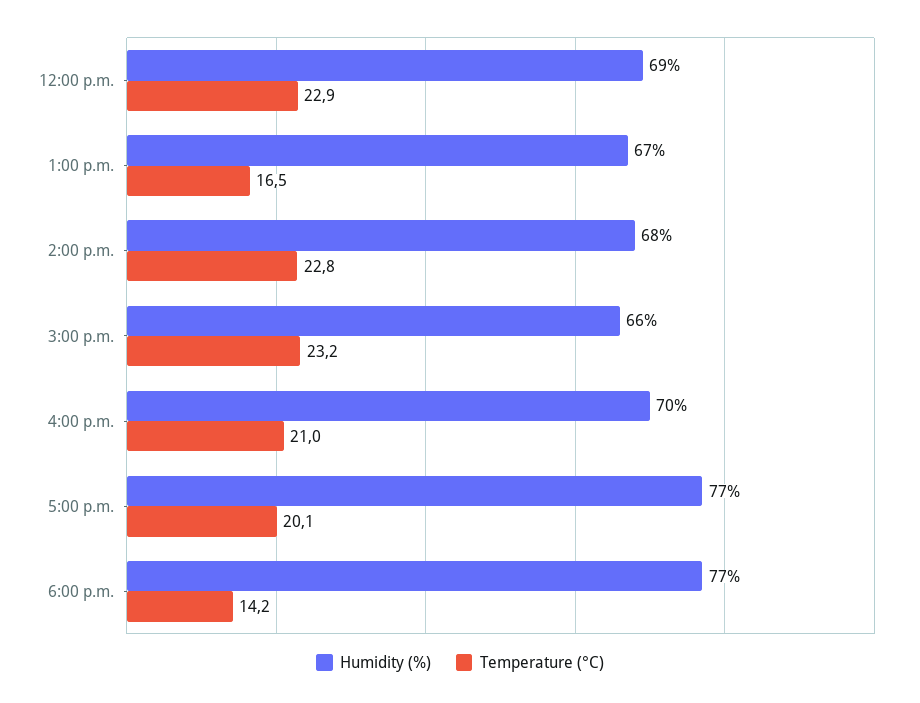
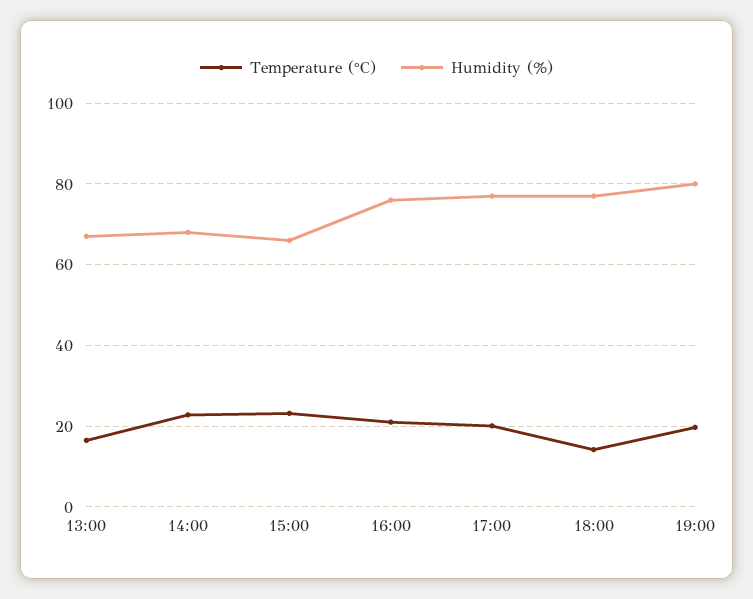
Humidity (%), 12:00 p.m.: 69 -> none
Temperature (°C), 12:00 p.m.: 22.9 -> none
Humidity (%), 4:00 p.m.: 70 -> 76
Temperature (°C), 19:00: none -> 20
Humidity (%), 19:00: none -> 80

